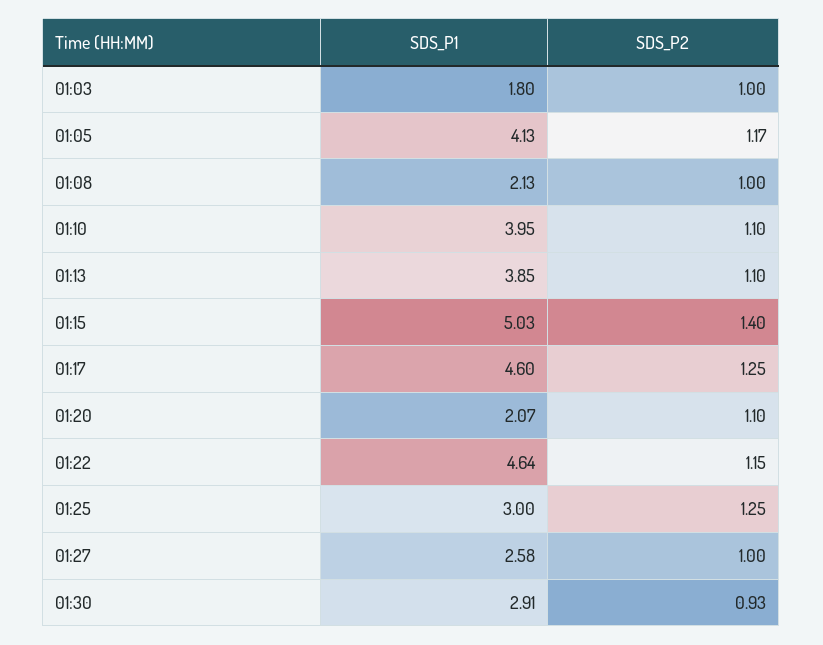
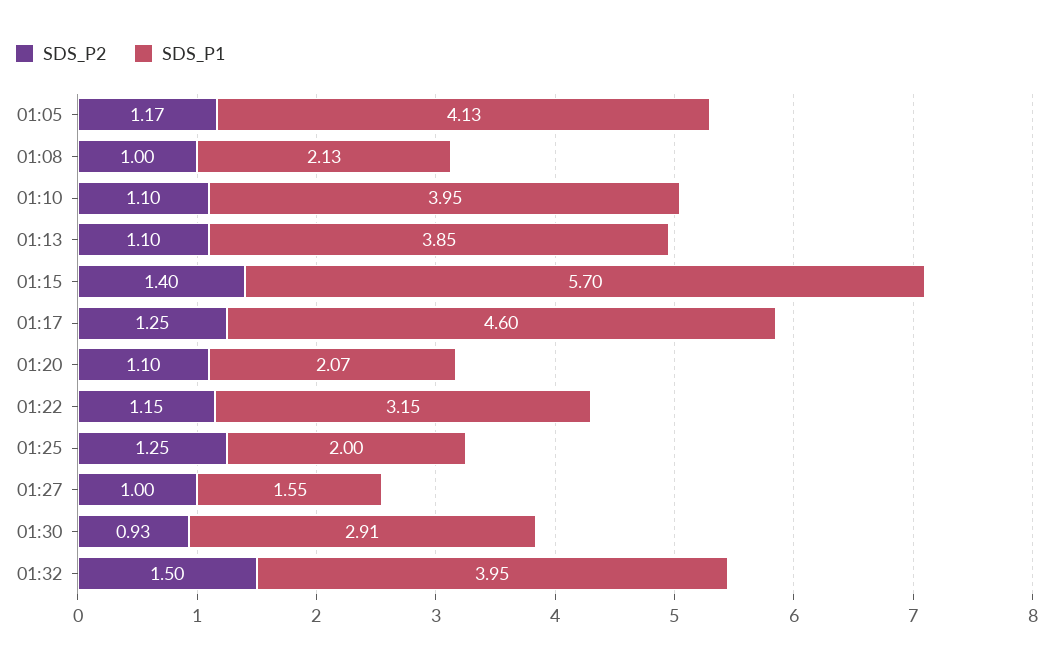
SDS_P1, 01:03: 1.8 -> none
SDS_P2, 01:03: 1 -> none
SDS_P1, 01:15: 5.03 -> 5.7
SDS_P1, 01:22: 4.64 -> 3.15
SDS_P1, 01:25: 3 -> 2
SDS_P1, 01:27: 2.58 -> 1.55
SDS_P2, 01:32: none -> 1.5
SDS_P1, 01:32: none -> 3.95

